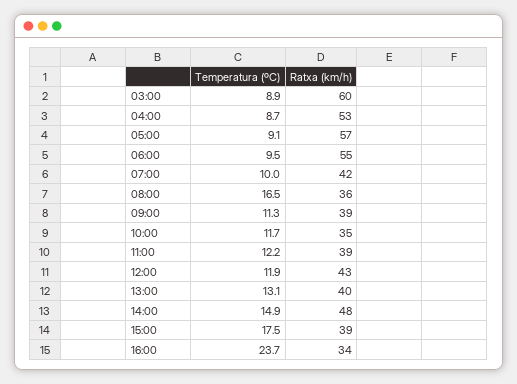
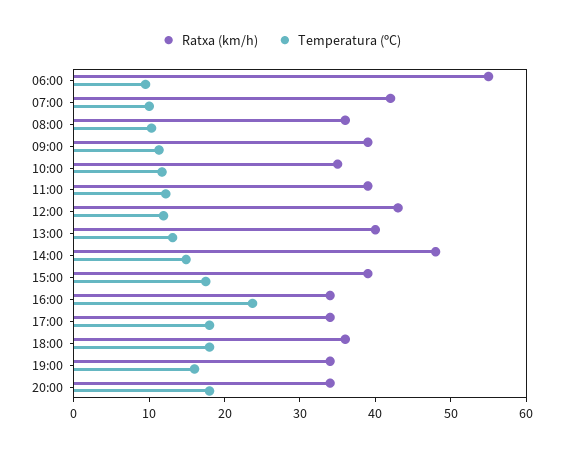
Temperatura (ºC), 03:00: 8.9 -> none
Ratxa (km/h), 03:00: 60 -> none
Temperatura (ºC), 04:00: 8.7 -> none
Ratxa (km/h), 04:00: 53 -> none
Temperatura (ºC), 05:00: 9.1 -> none
Ratxa (km/h), 05:00: 57 -> none
Temperatura (ºC), 08:00: 16.5 -> 10
Ratxa (km/h), 17:00: none -> 34
Temperatura (ºC), 17:00: none -> 18
Ratxa (km/h), 18:00: none -> 36
Temperatura (ºC), 18:00: none -> 18
Ratxa (km/h), 19:00: none -> 34
Temperatura (ºC), 19:00: none -> 16
Ratxa (km/h), 20:00: none -> 34
Temperatura (ºC), 20:00: none -> 18

